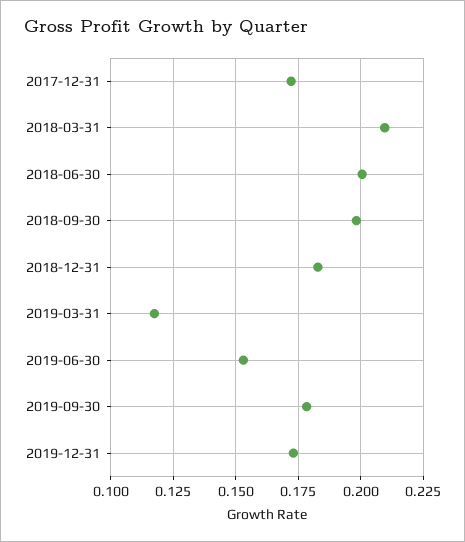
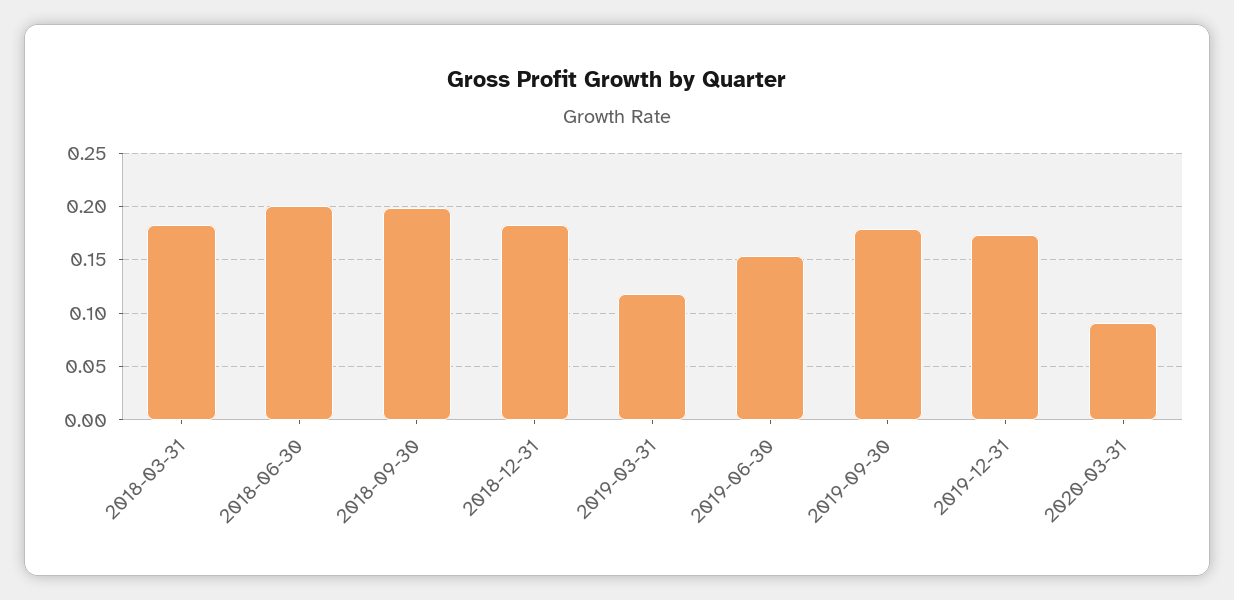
2017-12-31: 0.1725 -> none
2018-03-31: 0.21 -> 0.18
2020-03-31: none -> 0.09

